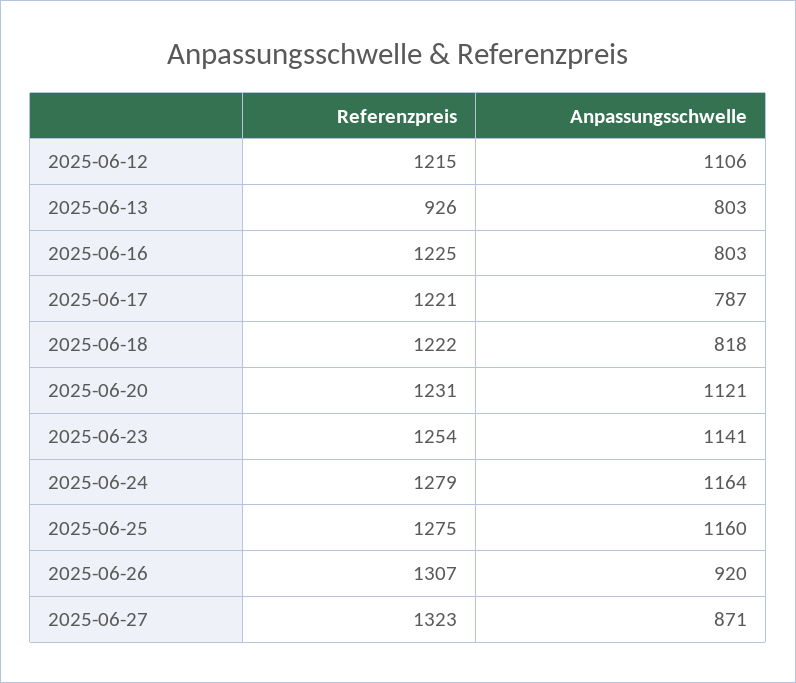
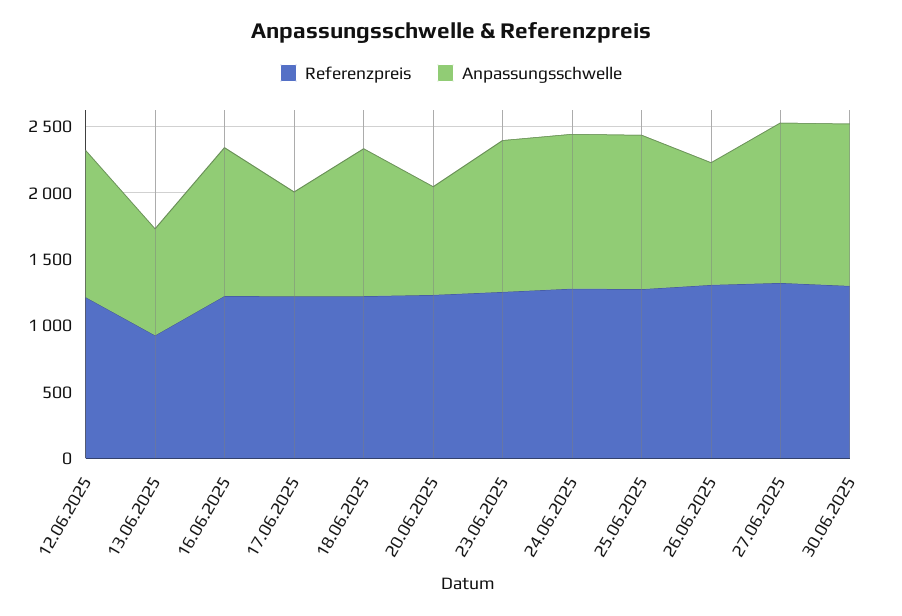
Anpassungsschwelle, 2025-06-16: 803 -> 1100
Anpassungsschwelle, 2025-06-18: 818 -> 1100
Anpassungsschwelle, 2025-06-20: 1121 -> 800
Anpassungsschwelle, 2025-06-27: 871 -> 1200
Referenzpreis, 30.06.2025: none -> 1300
Anpassungsschwelle, 30.06.2025: none -> 1200

